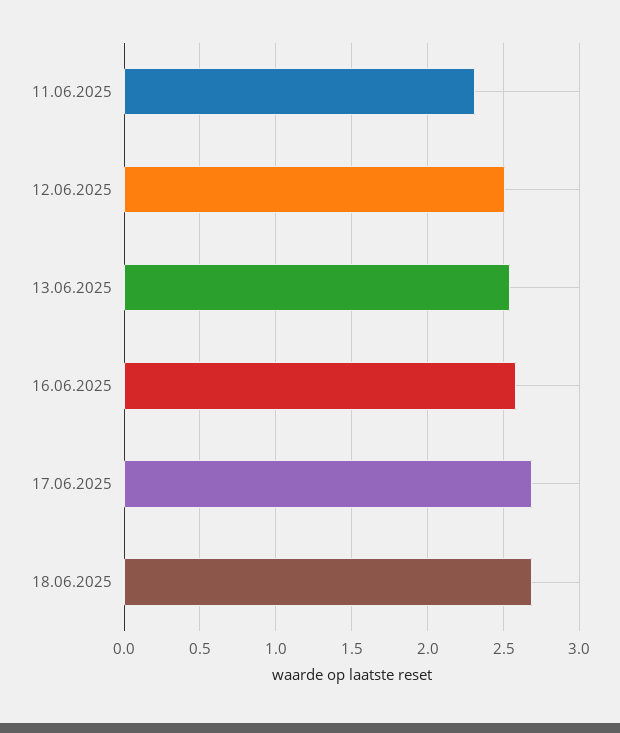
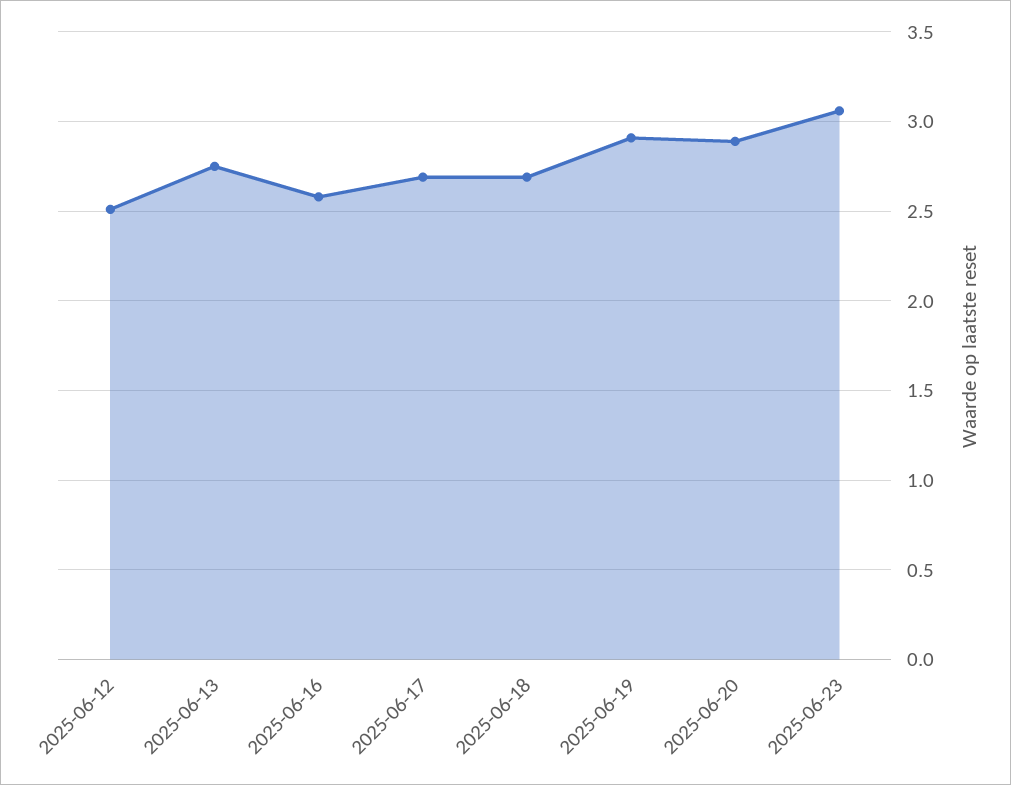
11.06.2025: 2.3 -> none
13.06.2025: 2.55 -> 2.75
2025-06-19: none -> 2.9
2025-06-20: none -> 2.9
2025-06-23: none -> 3.05

